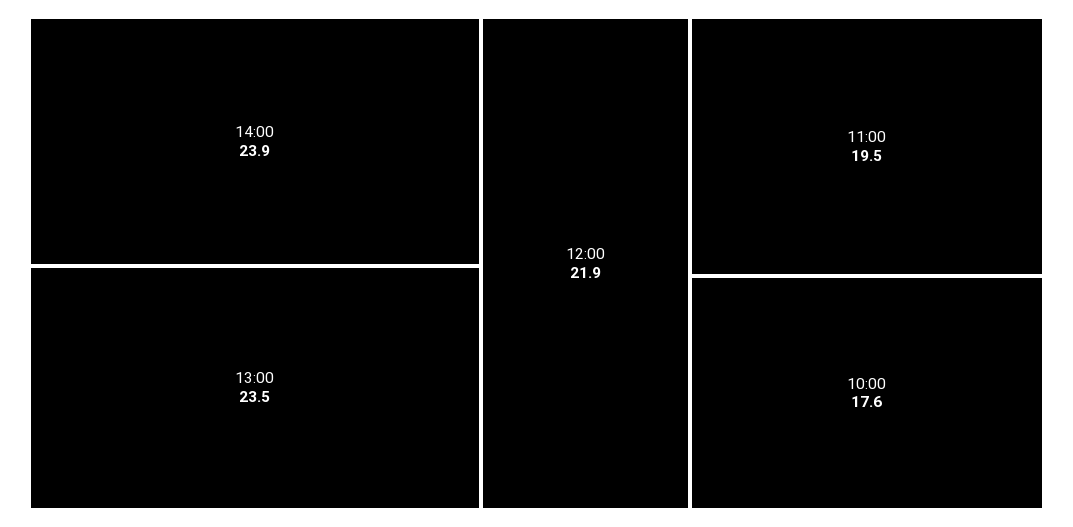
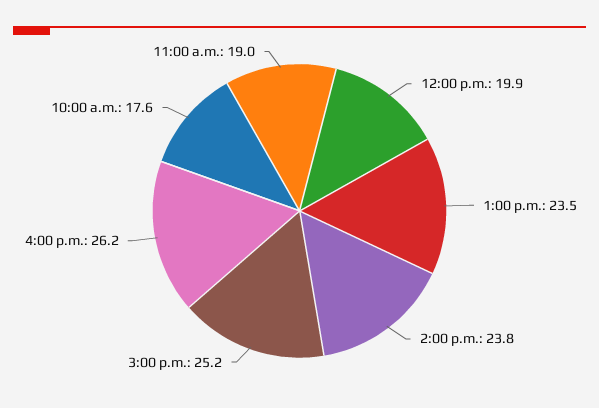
14:00: 23.9 -> 23.8
12:00: 21.9 -> 19.9
11:00: 19.5 -> 19
3:00 p.m.: none -> 25.2
4:00 p.m.: none -> 26.2

